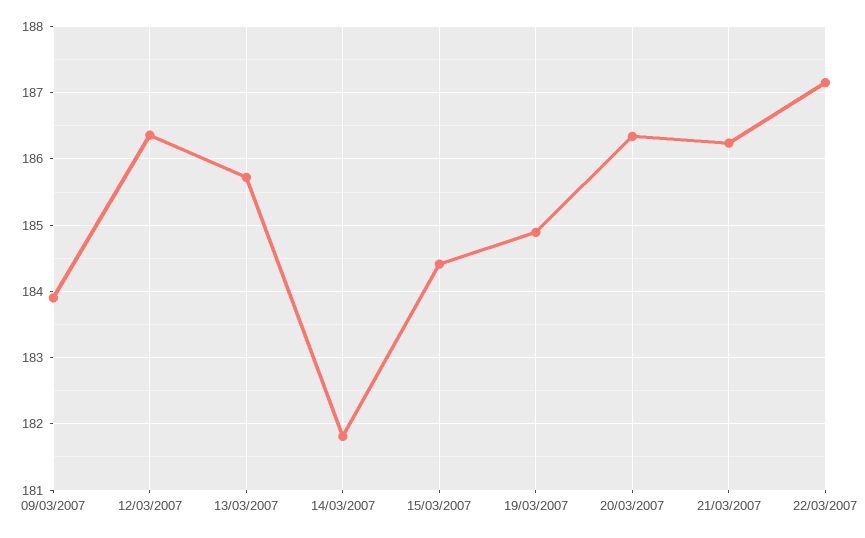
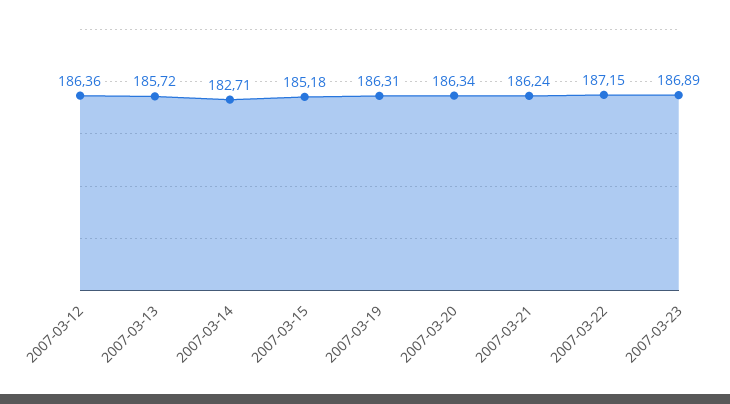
09/03/2007: 183.9 -> none
14/03/2007: 181.8 -> 182.71
15/03/2007: 184.4 -> 185.18
19/03/2007: 184.9 -> 186.31
2007-03-23: none -> 186.89

